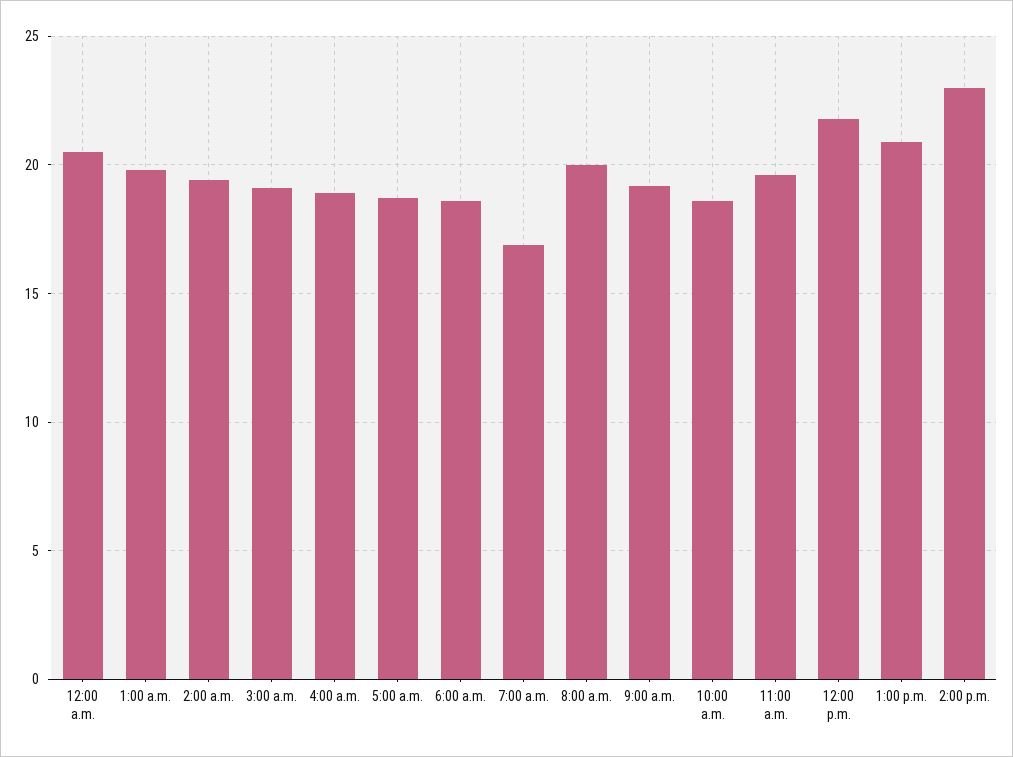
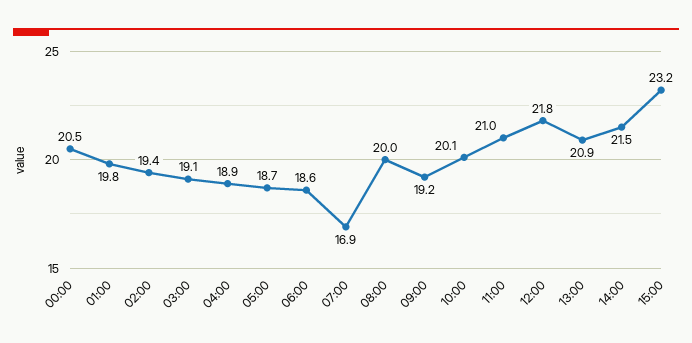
10:00 a.m.: 18.5 -> 20.1
11:00 a.m.: 19.5 -> 21
2:00 p.m.: 23 -> 21.5
15:00: none -> 23.2

